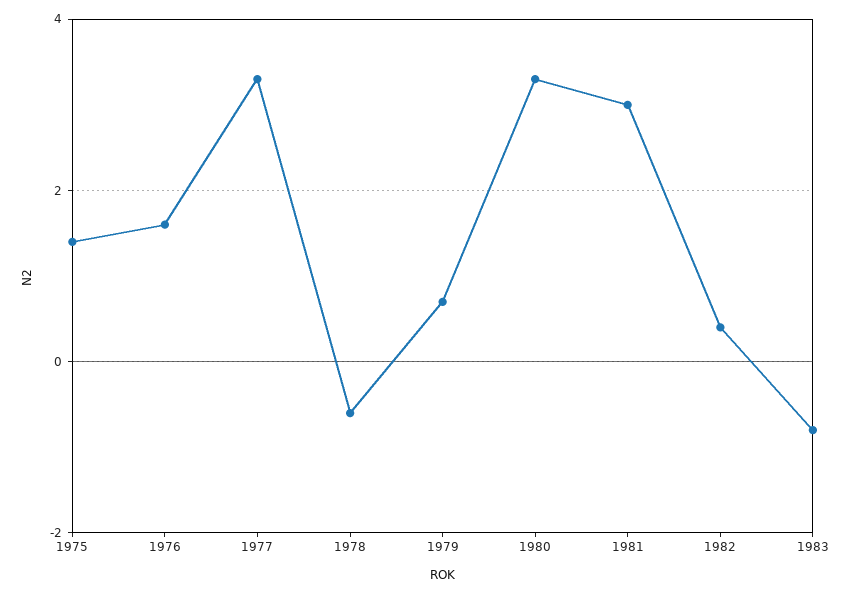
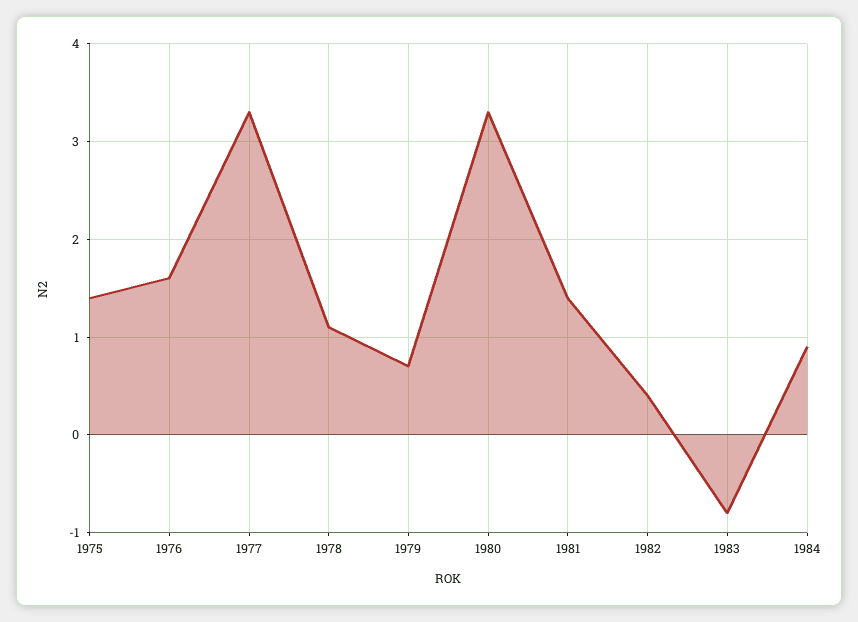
1978: -0.5 -> 1.1
1981: 3 -> 1.4
1984: none -> 0.9

